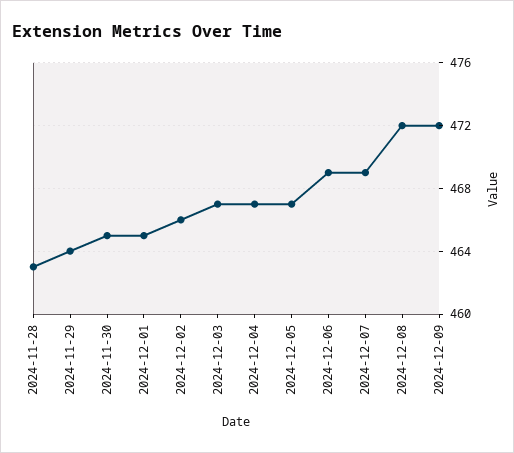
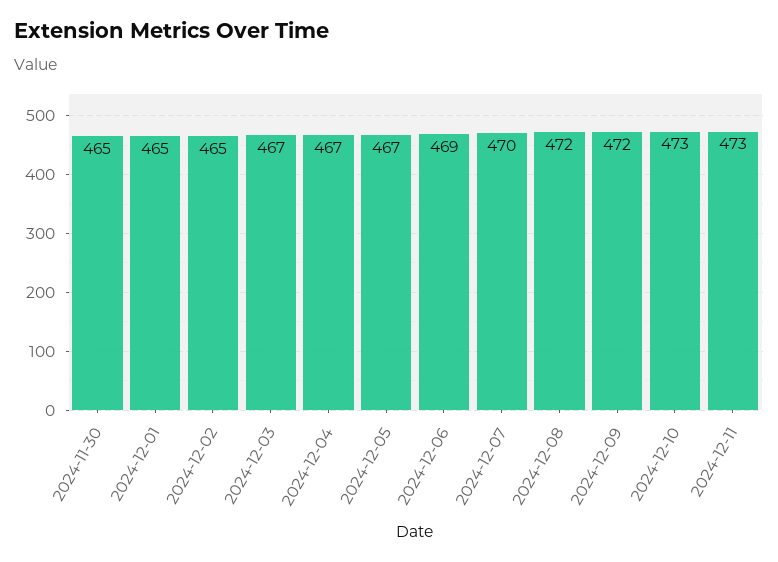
2024-11-28: 463 -> none
2024-11-29: 464 -> none
2024-12-02: 466 -> 465
2024-12-07: 469 -> 470
2024-12-10: none -> 473
2024-12-11: none -> 473

